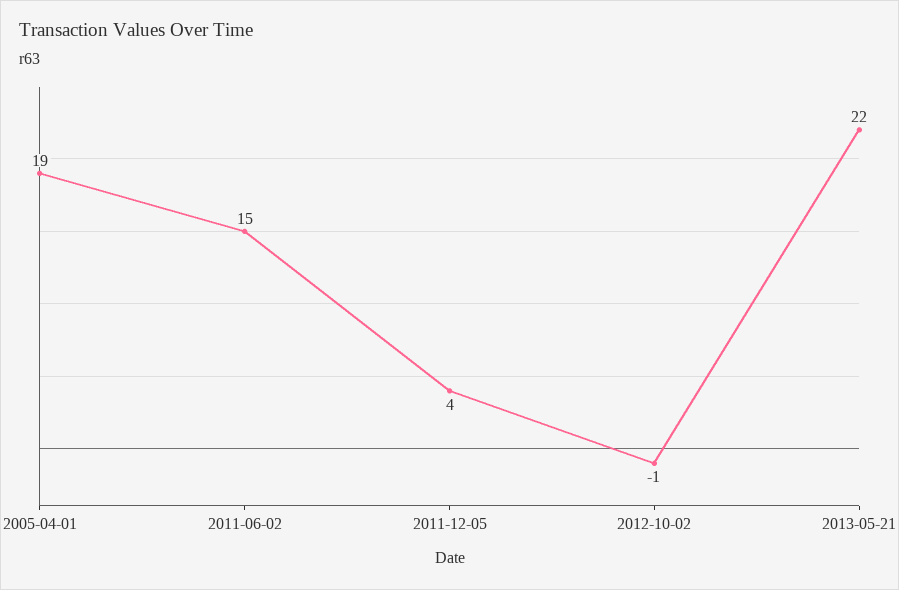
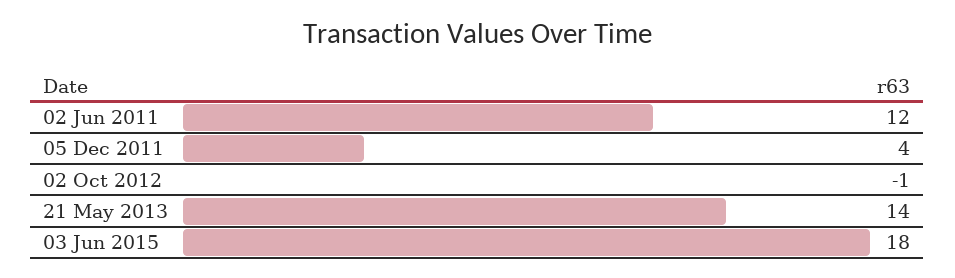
2005-04-01: 19 -> none
2011-06-02: 15 -> 12
2013-05-21: 22 -> 14
03 Jun 2015: none -> 18

